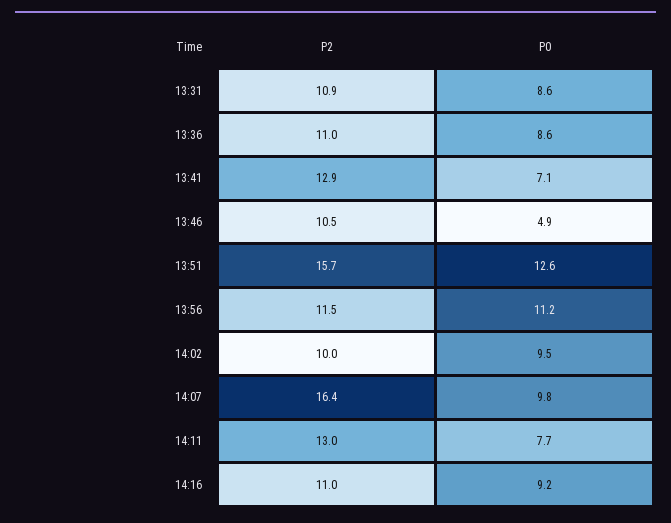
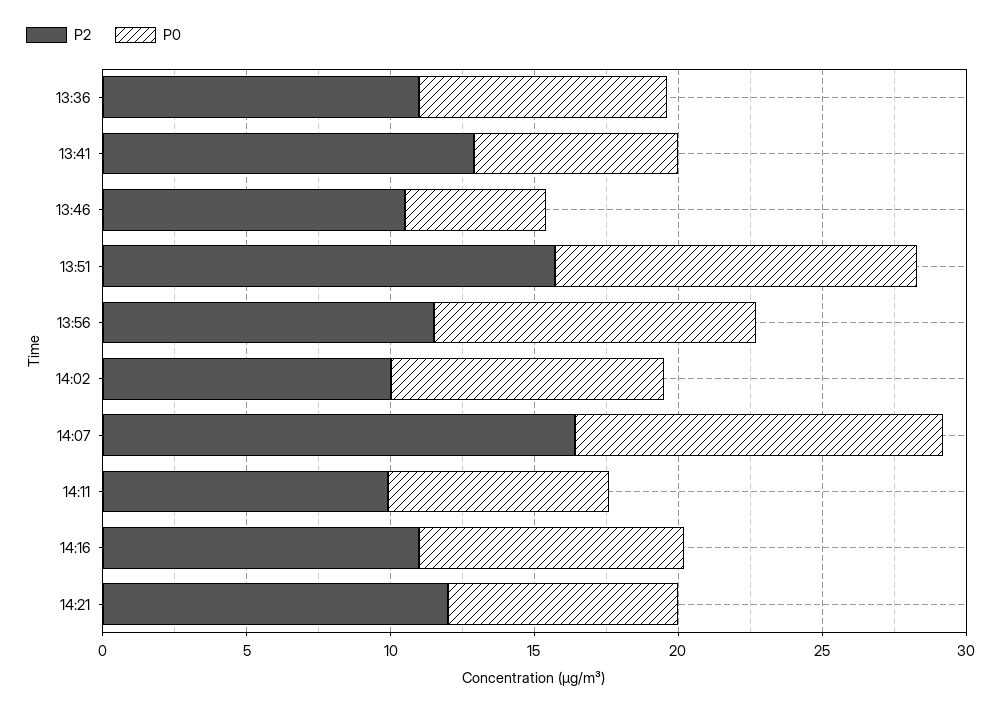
P2, 13:31: 10.9 -> none
P0, 13:31: 8.6 -> none
P0, 14:07: 9.8 -> 13
P2, 14:11: 13 -> 10
P2, 14:21: none -> 12
P0, 14:21: none -> 8

